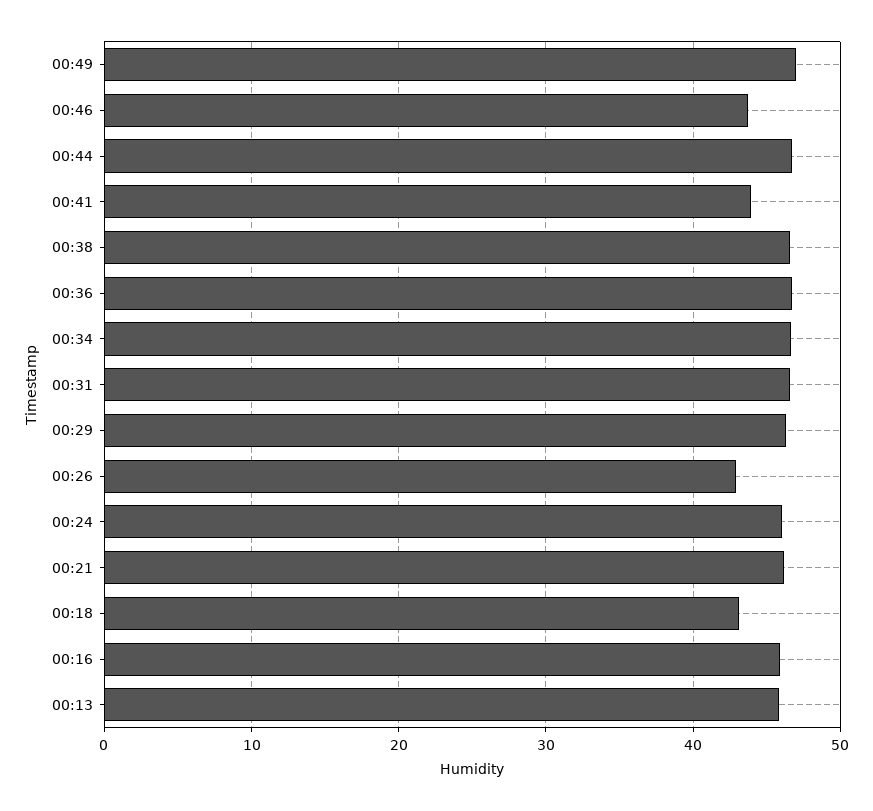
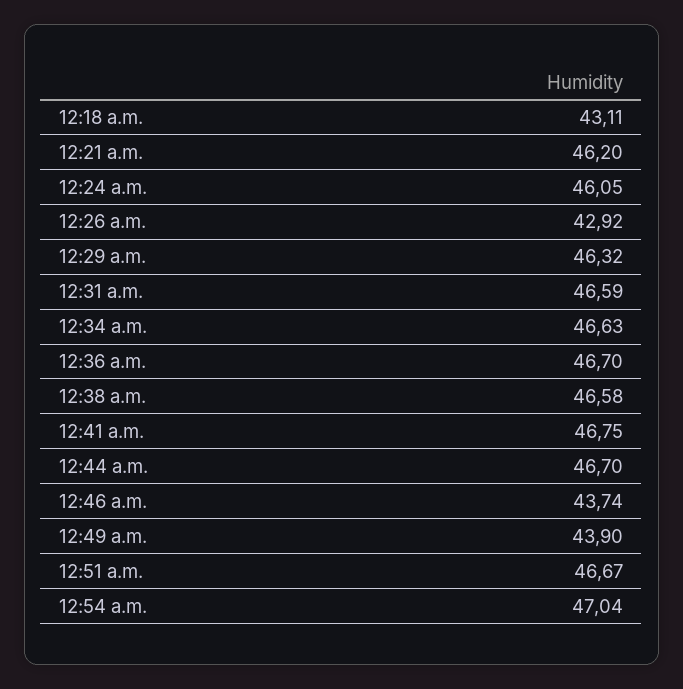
00:49: 47 -> 43.9
00:41: 44 -> 46.75
00:16: 46 -> none
00:13: 46 -> none
12:51 a.m.: none -> 46.67
12:54 a.m.: none -> 47.04

